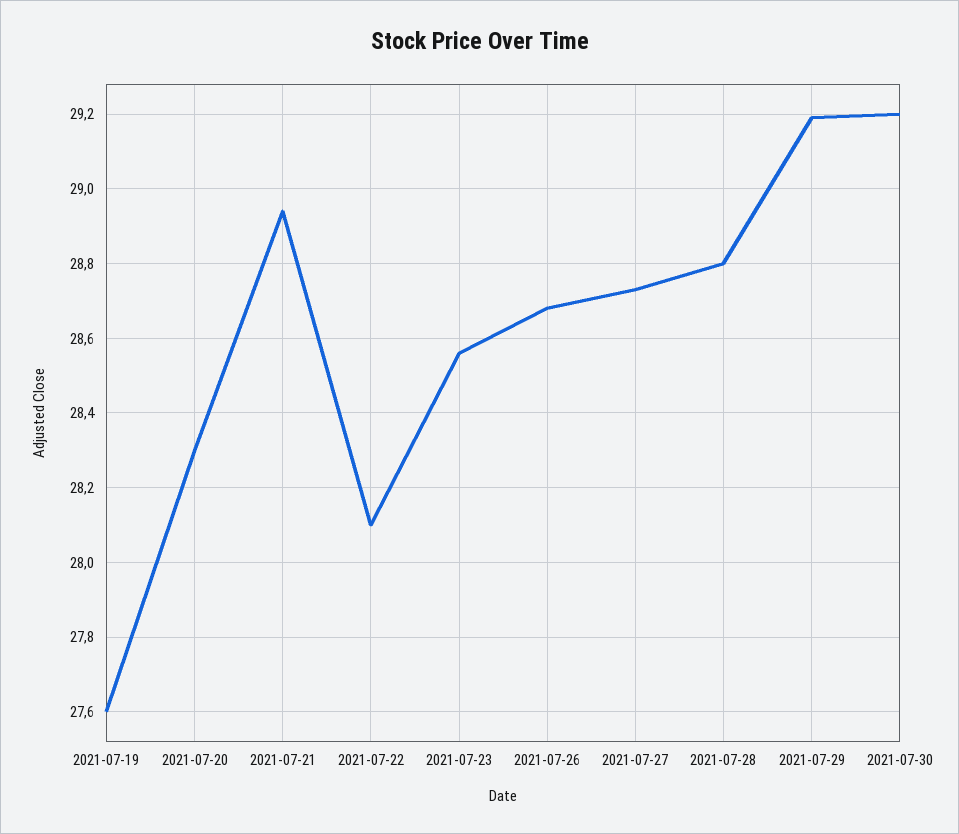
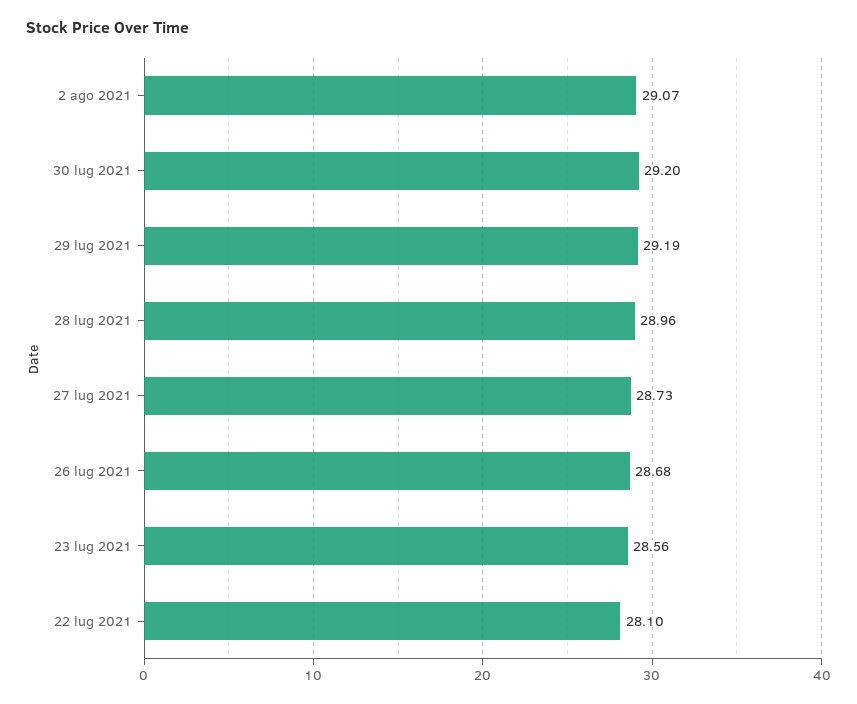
2021-07-19: 27.6 -> none
2021-07-20: 28.3 -> none
2021-07-21: 28.95 -> none
2021-07-28: 28.8 -> 28.96
2 ago 2021: none -> 29.07

